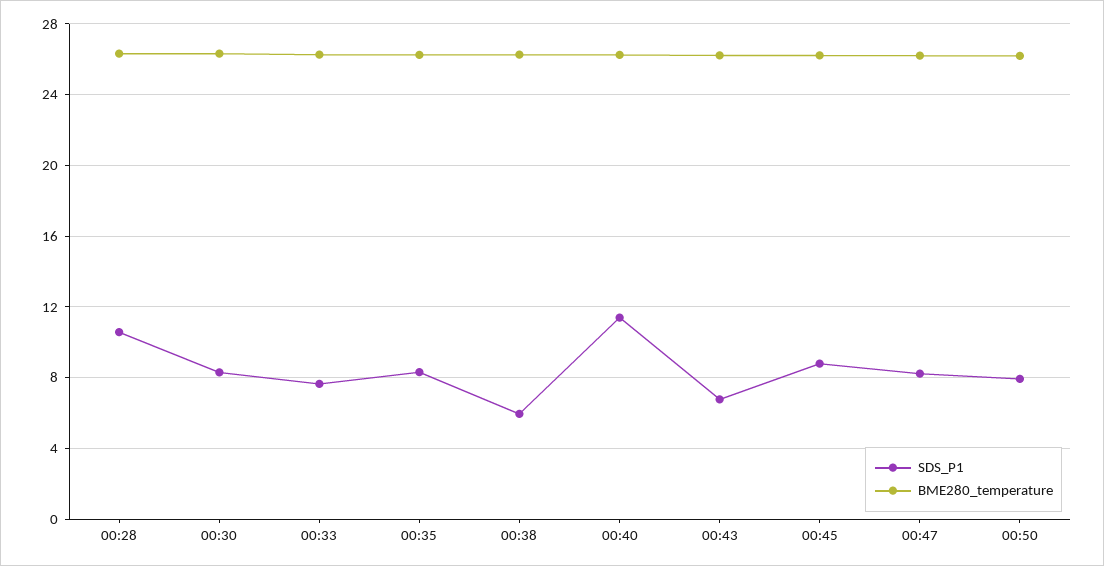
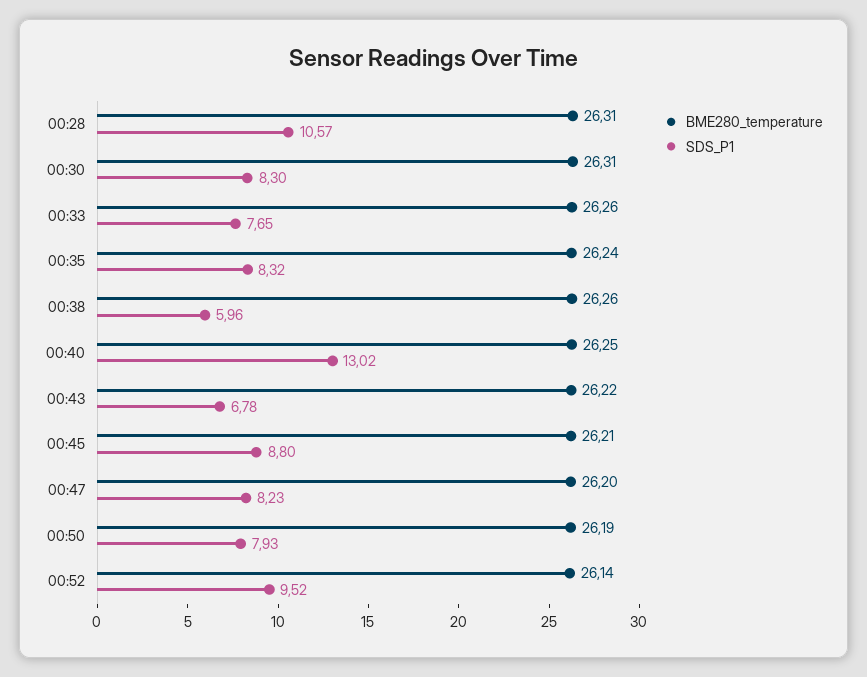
SDS_P1, 00:40: 11.5 -> 13.02
BME280_temperature, 00:52: none -> 26.14
SDS_P1, 00:52: none -> 9.52

